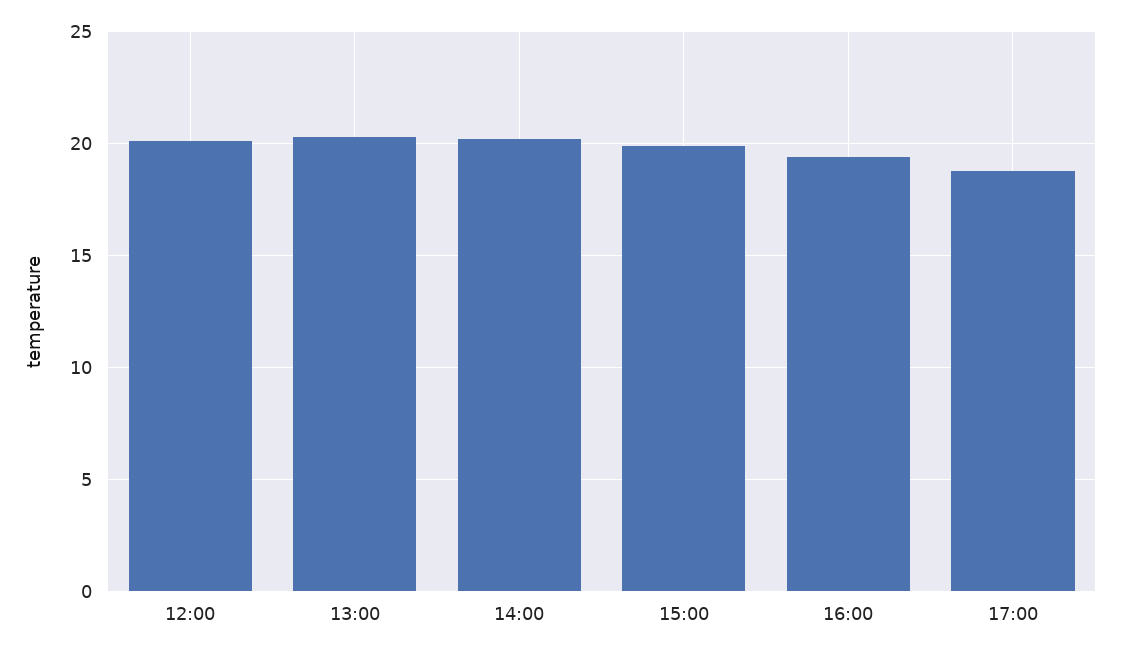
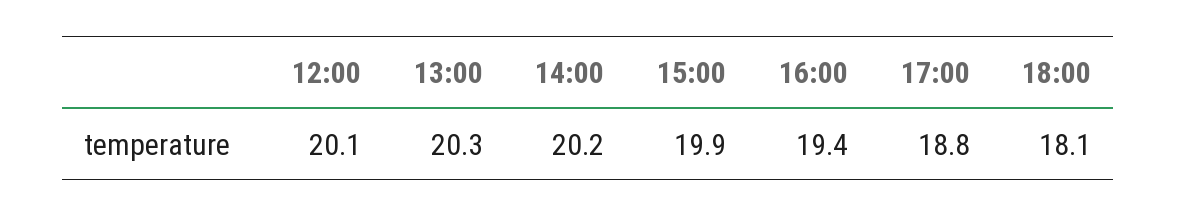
18:00: none -> 18.1

